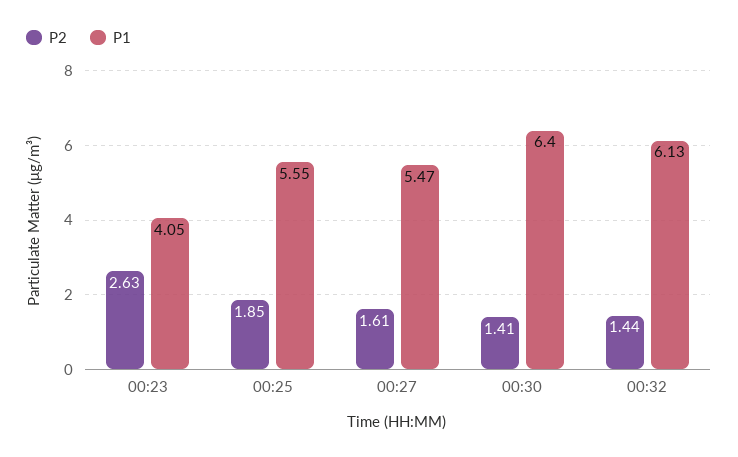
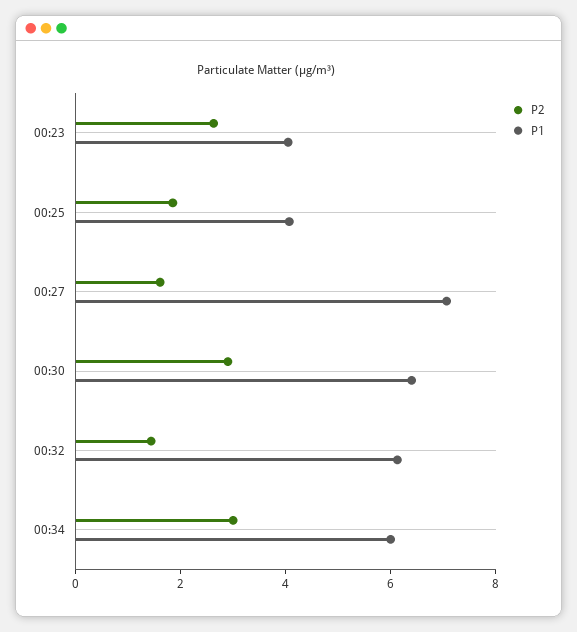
P1, 00:25: 5.55 -> 4
P1, 00:27: 5.47 -> 7
P2, 00:30: 1.41 -> 3
P2, 00:34: none -> 3
P1, 00:34: none -> 6

